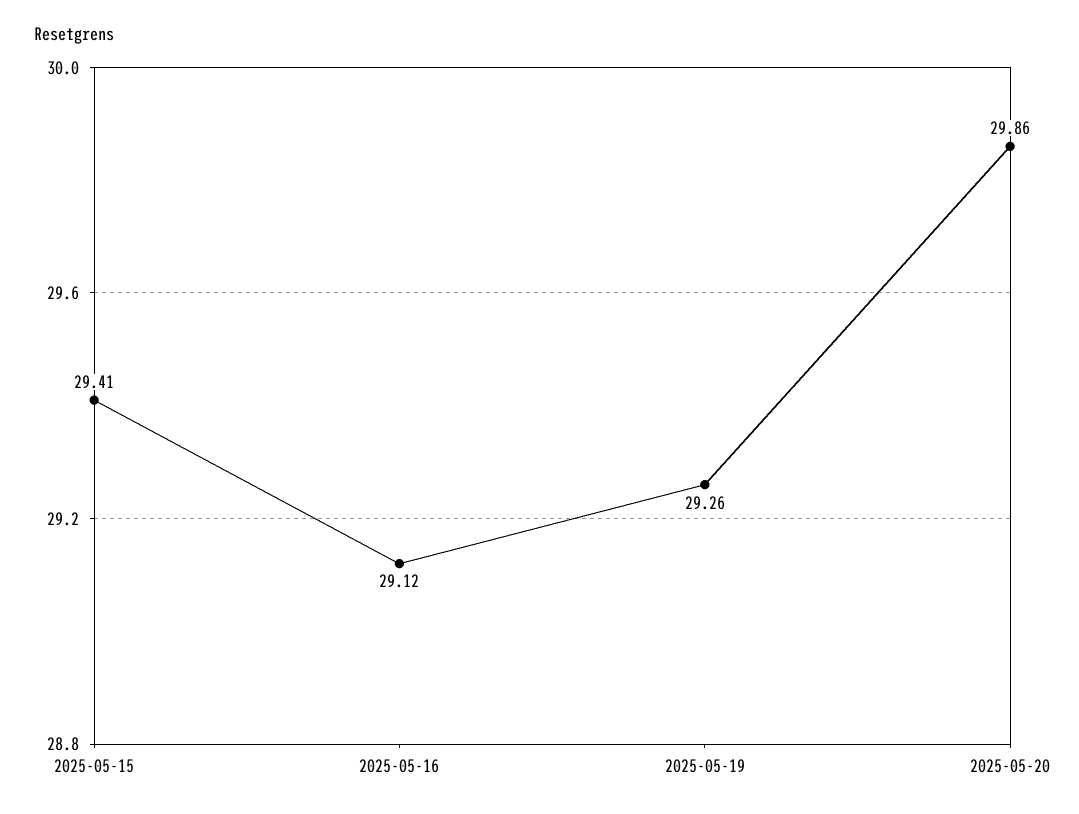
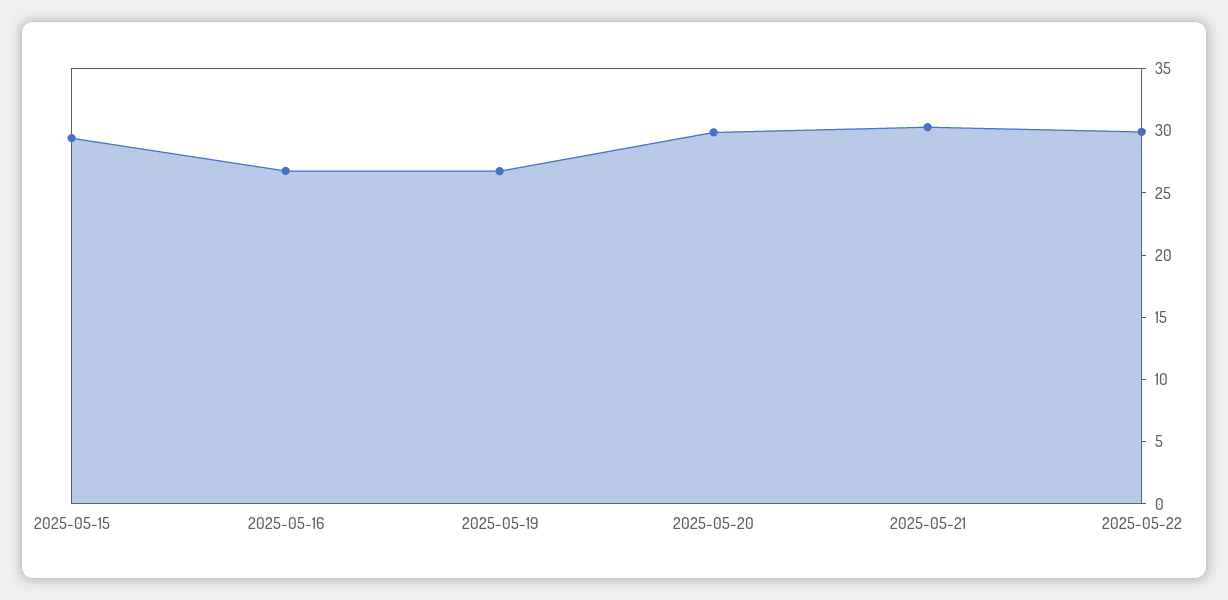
2025-05-16: 29.12 -> 27
2025-05-19: 29.26 -> 27
2025-05-21: none -> 30
2025-05-22: none -> 30

